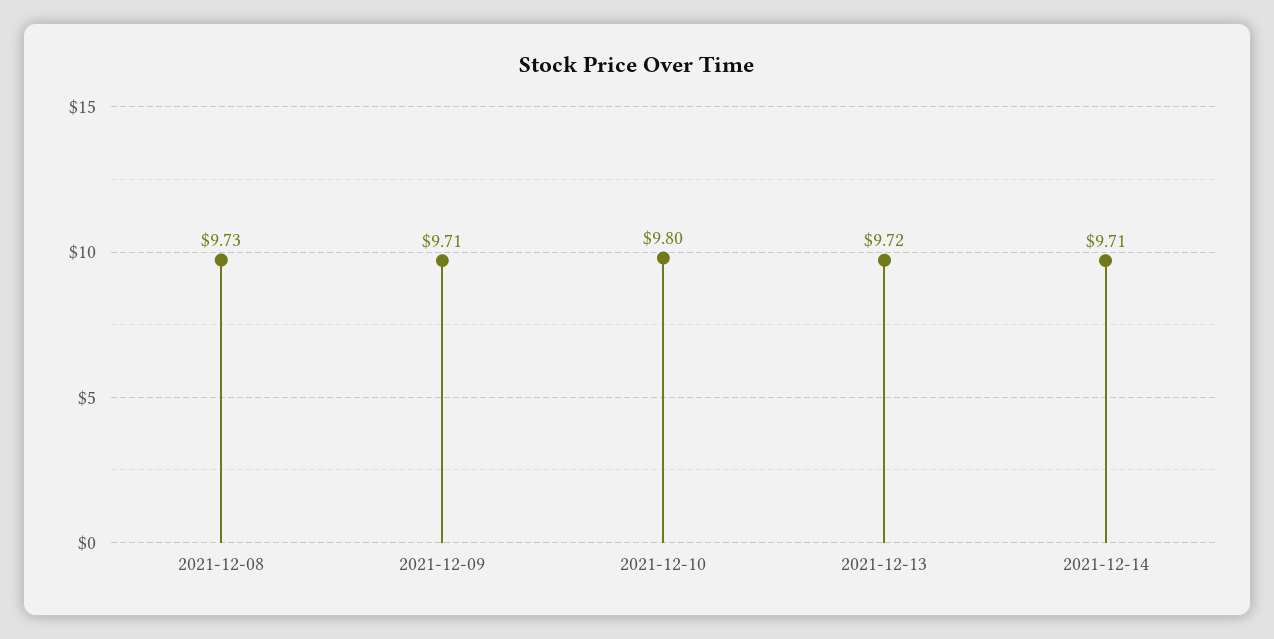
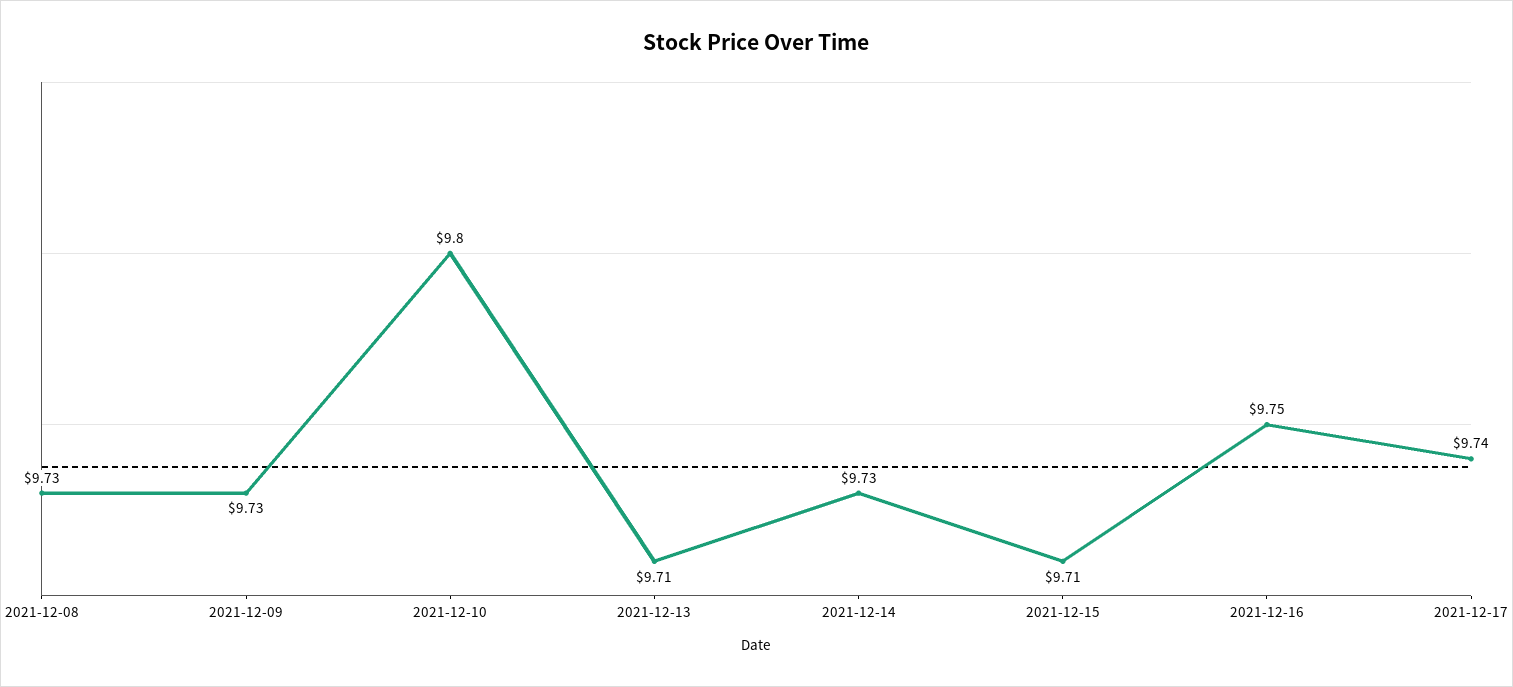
2021-12-09: 9.71 -> 9.73
2021-12-13: 9.72 -> 9.71
2021-12-14: 9.71 -> 9.73
2021-12-15: none -> 9.71
2021-12-16: none -> 9.75
2021-12-17: none -> 9.74

